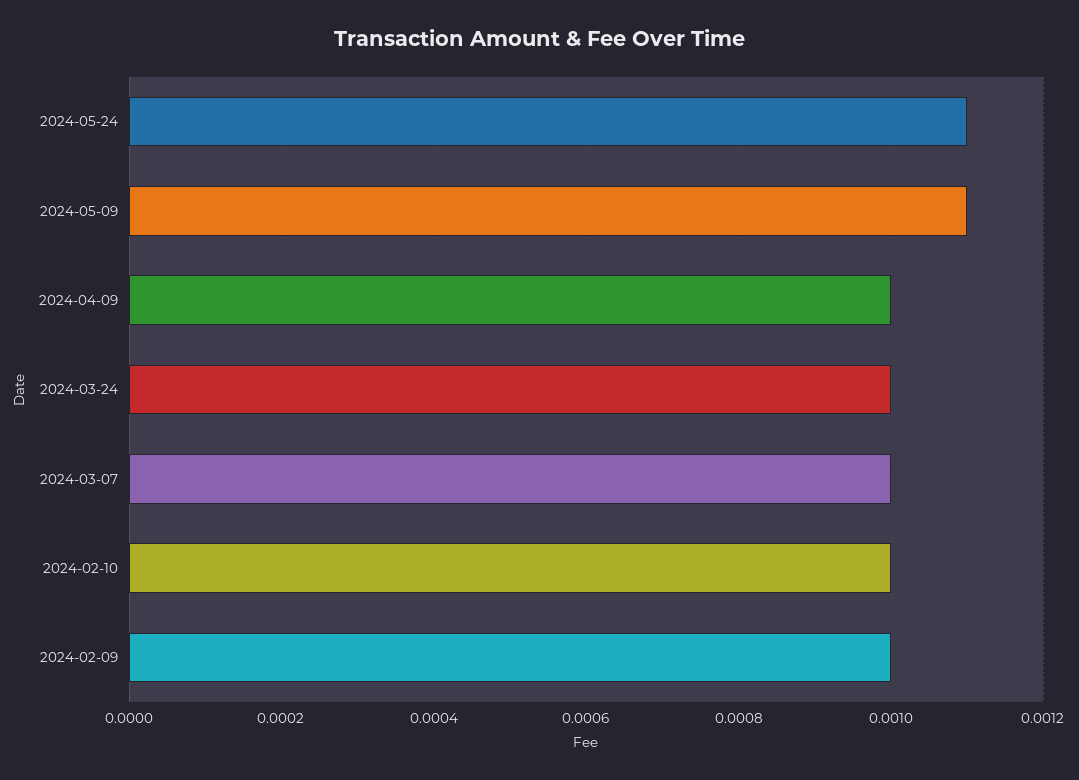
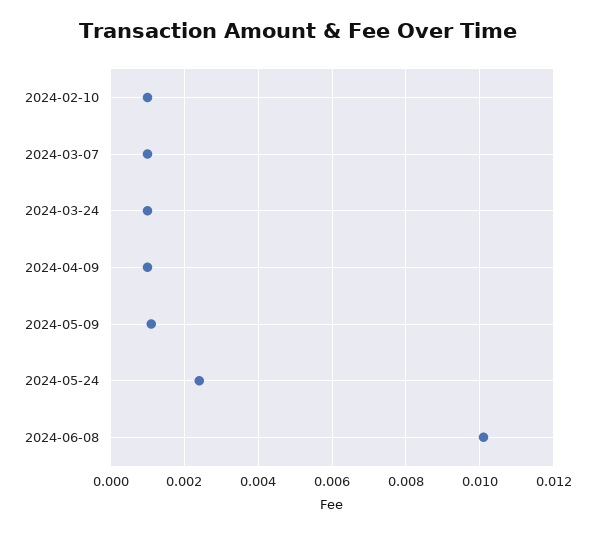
2024-05-24: 0.0011 -> 0.0025
2024-02-09: 0.001 -> none
2024-06-08: none -> 0.01

